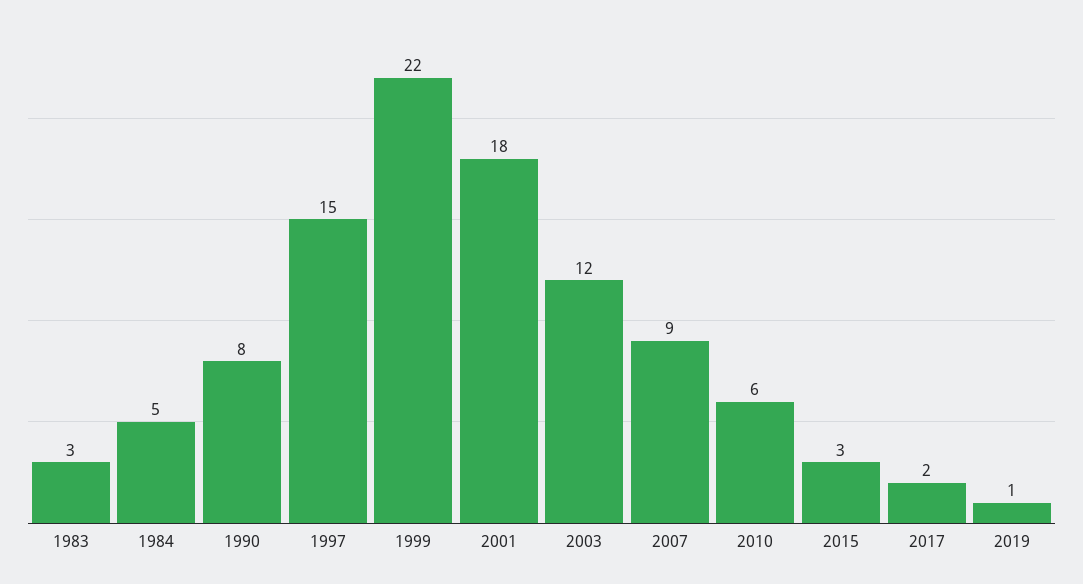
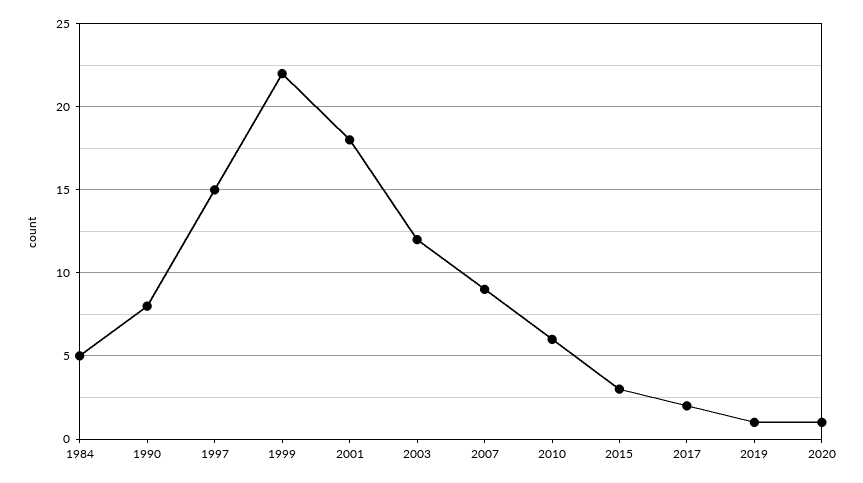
1983: 3 -> none
2020: none -> 1

